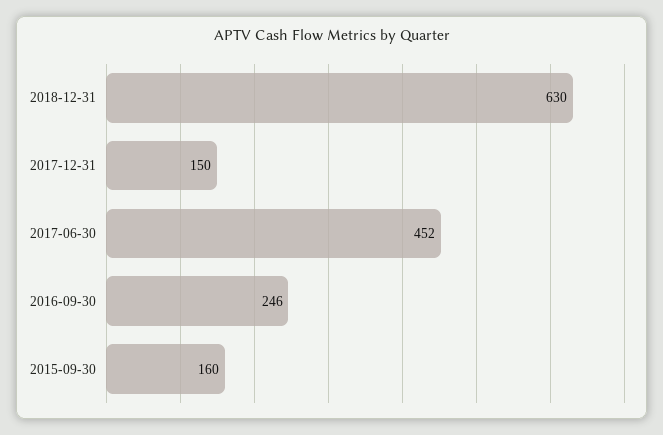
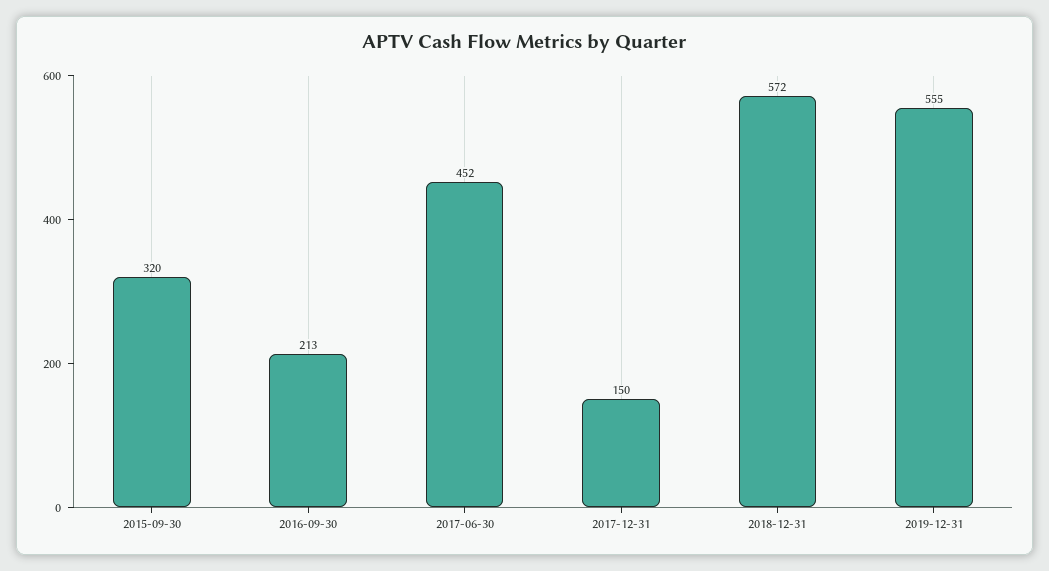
2018-12-31: 630 -> 572
2016-09-30: 246 -> 213
2015-09-30: 160 -> 320
2019-12-31: none -> 555

